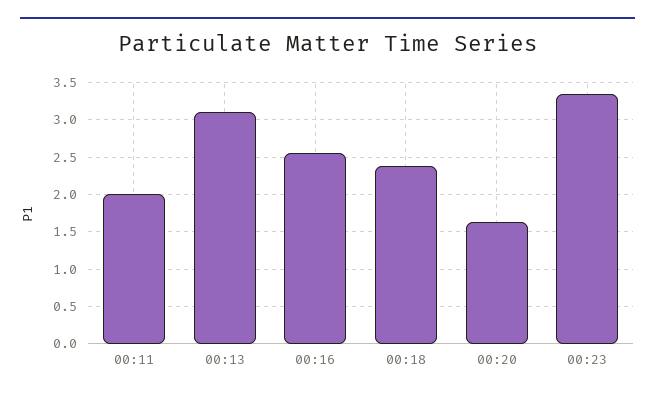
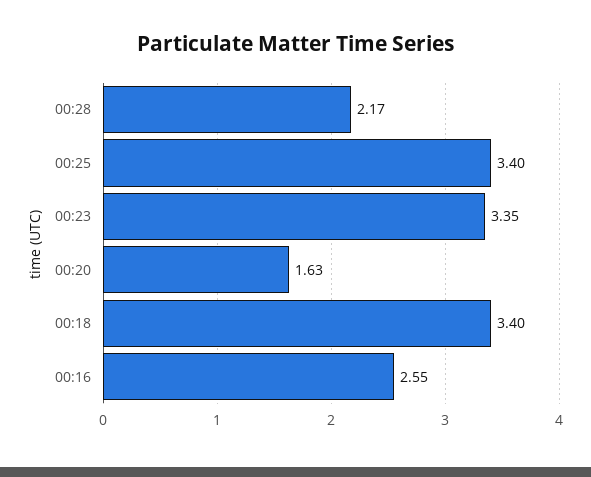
00:11: 2 -> none
00:13: 3.1 -> none
00:18: 2.4 -> 3.4
00:28: none -> 2.17
00:25: none -> 3.4

